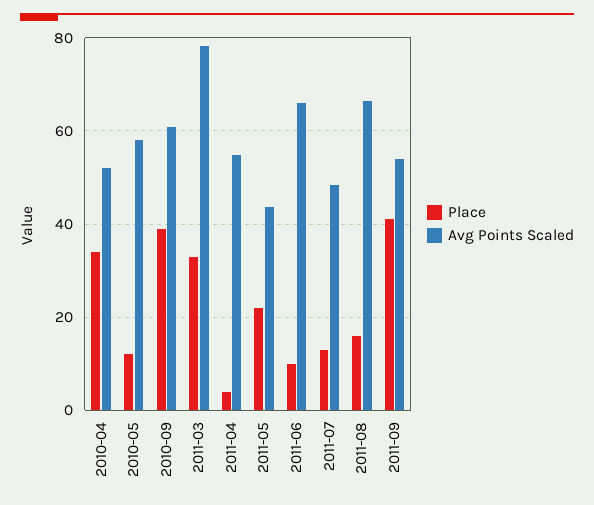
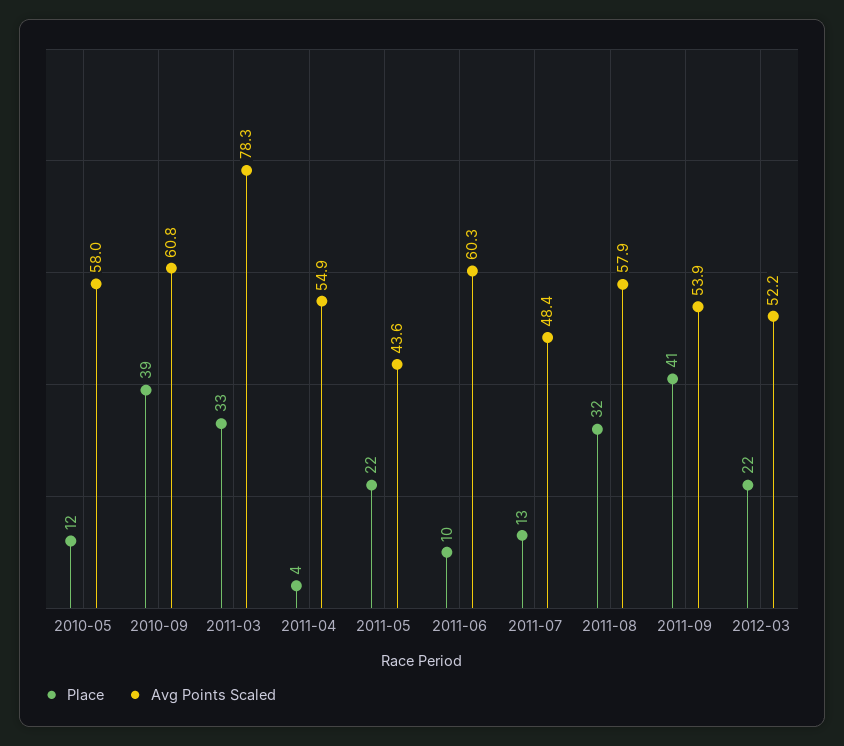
Place, 2010-04: 34 -> none
Avg Points Scaled, 2010-04: 52 -> none
Avg Points Scaled, 2011-06: 66 -> 60.3
Place, 2011-08: 16 -> 32
Avg Points Scaled, 2011-08: 66 -> 57.9
Place, 2012-03: none -> 22
Avg Points Scaled, 2012-03: none -> 52.2

